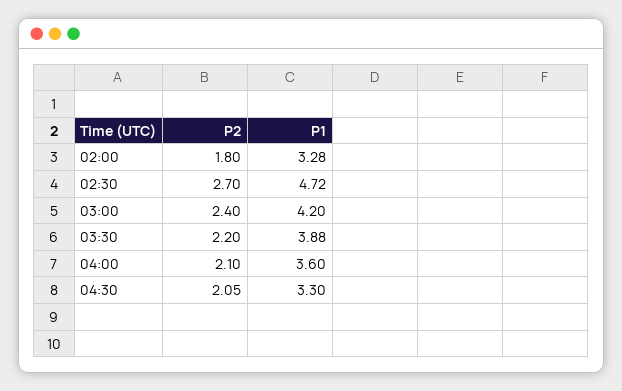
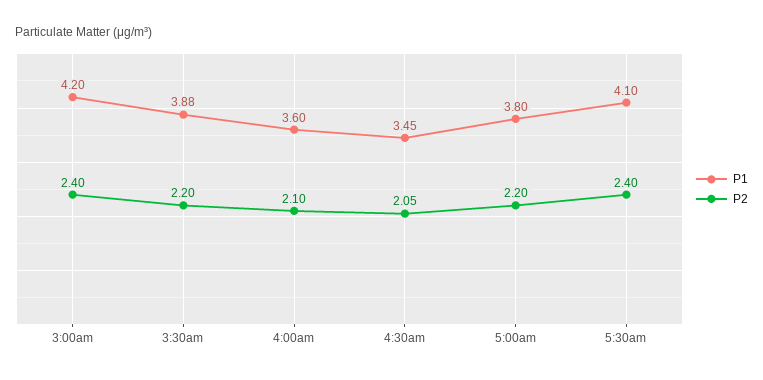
P2, 02:00: 1.8 -> none
P1, 02:00: 3.28 -> none
P2, 02:30: 2.7 -> none
P1, 02:30: 4.72 -> none
P1, 04:30: 3.3 -> 3.45
P1, 5:00am: none -> 3.8
P2, 5:00am: none -> 2.2
P1, 5:30am: none -> 4.1
P2, 5:30am: none -> 2.4

